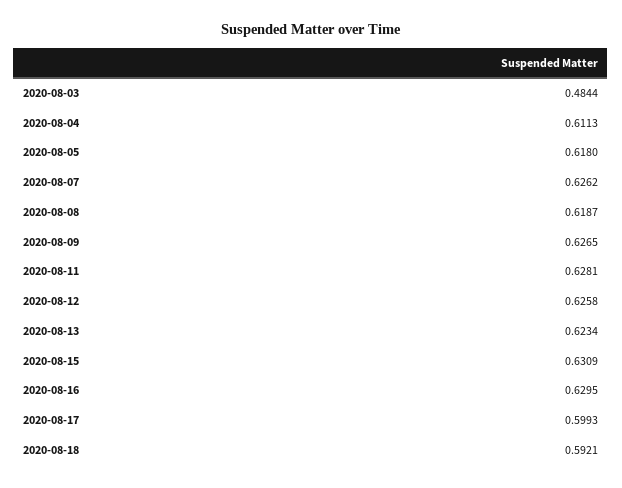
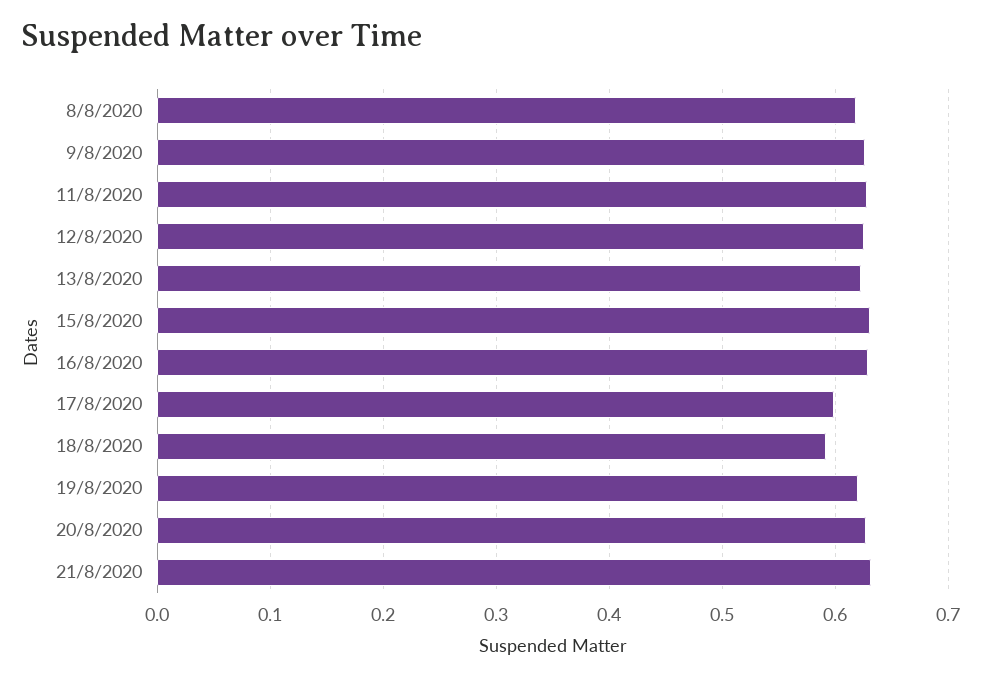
2020-08-03: 0.4844 -> none
2020-08-04: 0.6113 -> none
2020-08-05: 0.618 -> none
2020-08-07: 0.6262 -> none
19/8/2020: none -> 0.62
20/8/2020: none -> 0.63
21/8/2020: none -> 0.63

